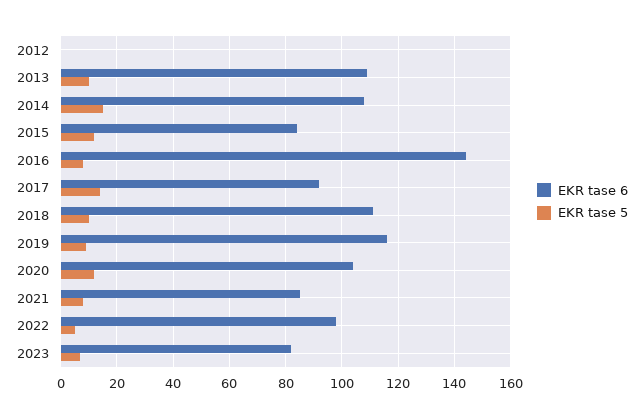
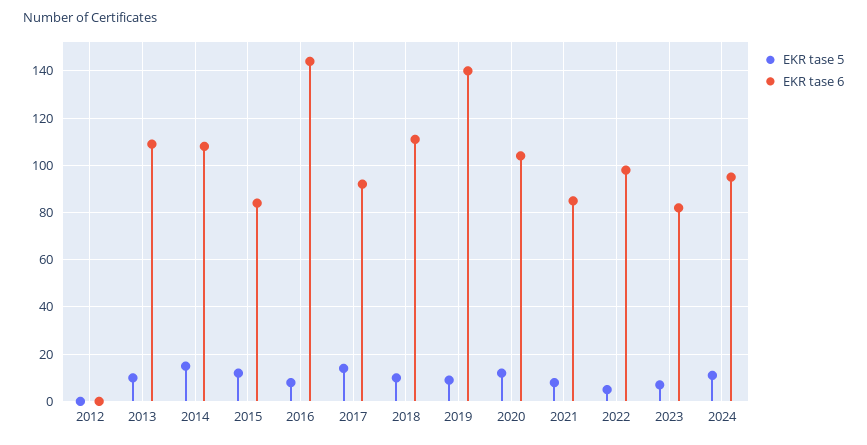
EKR tase 6, 2019: 115 -> 140
EKR tase 5, 2024: none -> 10
EKR tase 6, 2024: none -> 95

